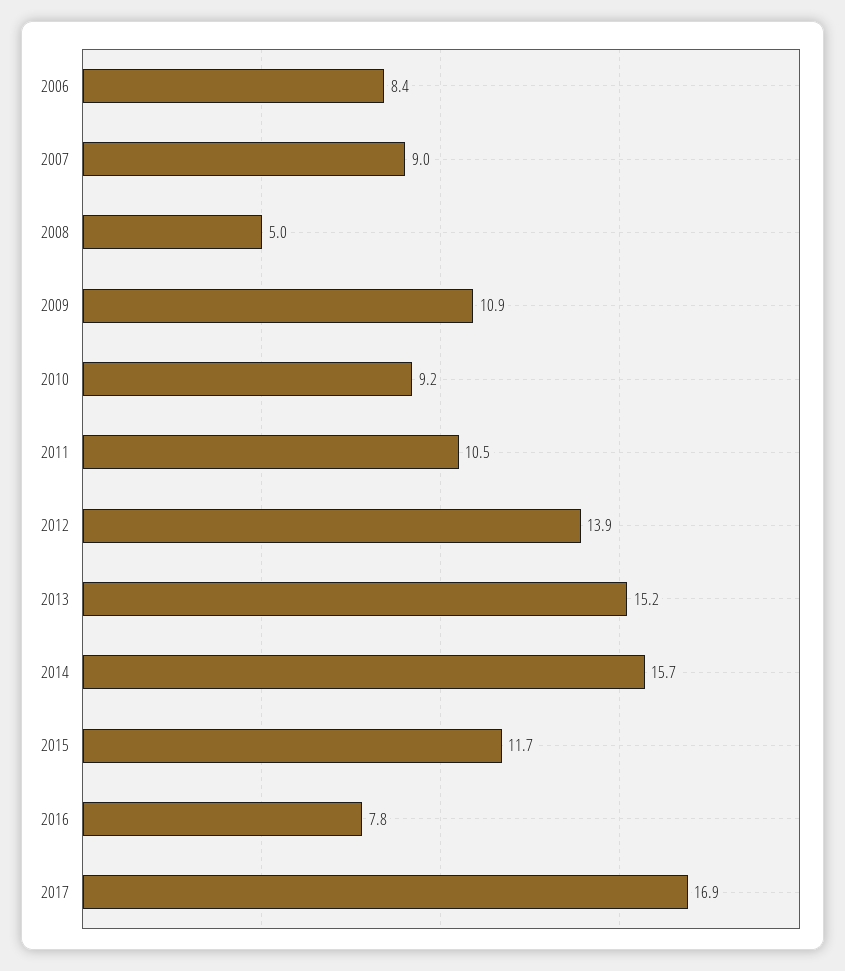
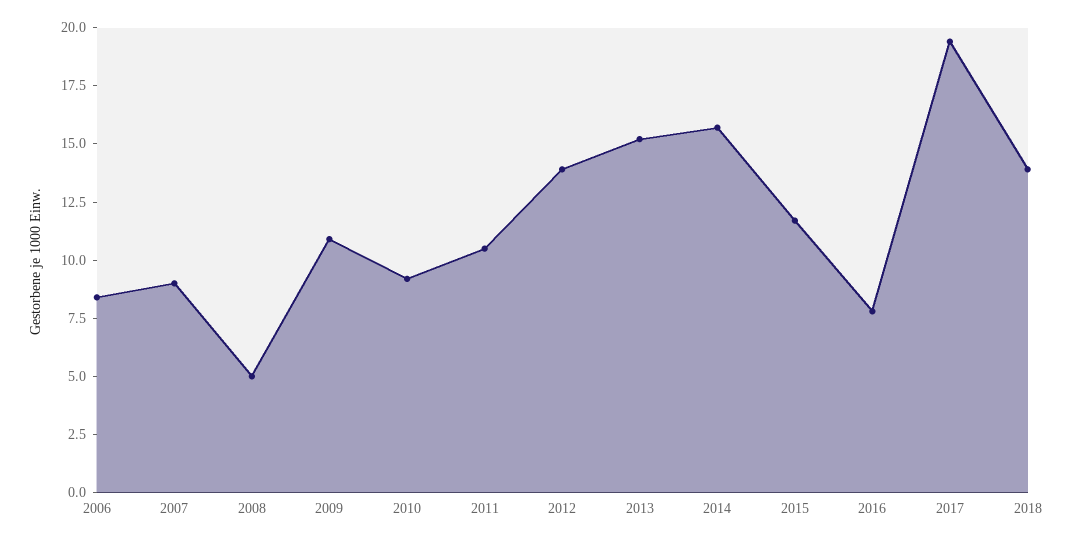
2017: 16.9 -> 19.5
2018: none -> 14

